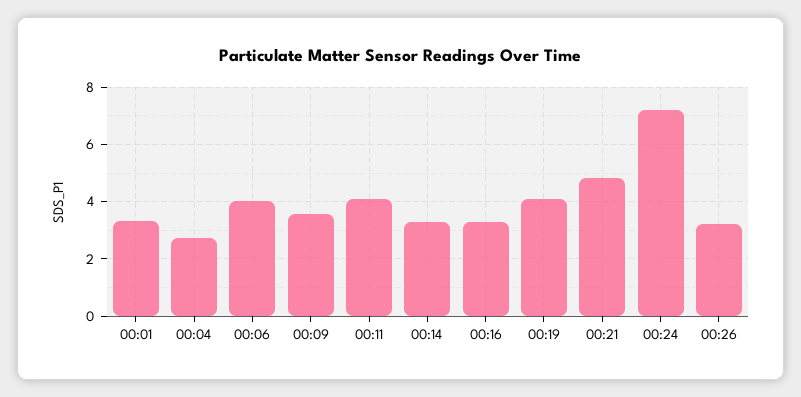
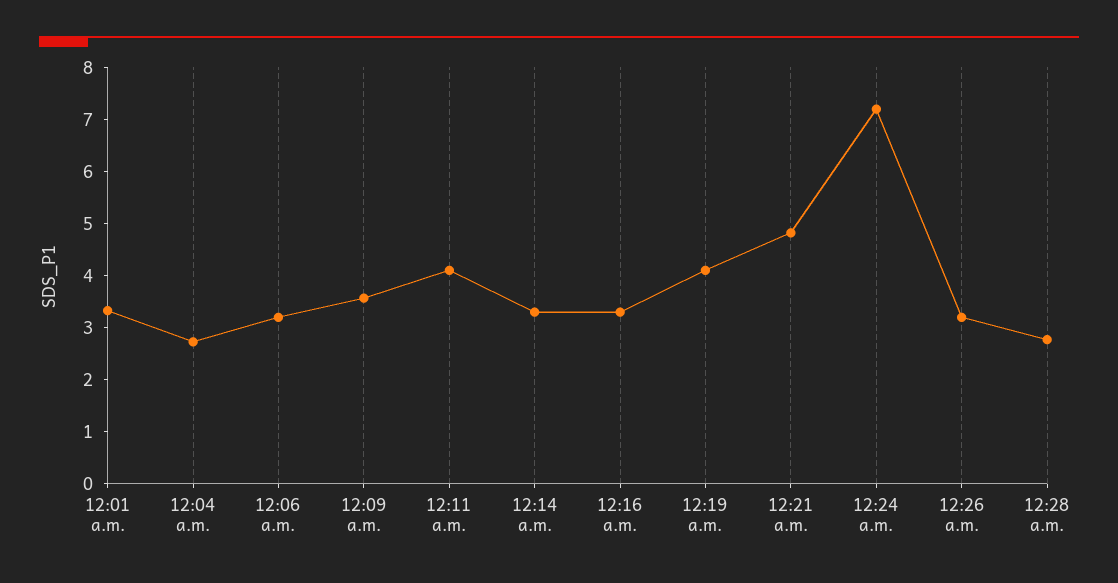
00:06: 4 -> 3.2
12:28 a.m.: none -> 2.8

